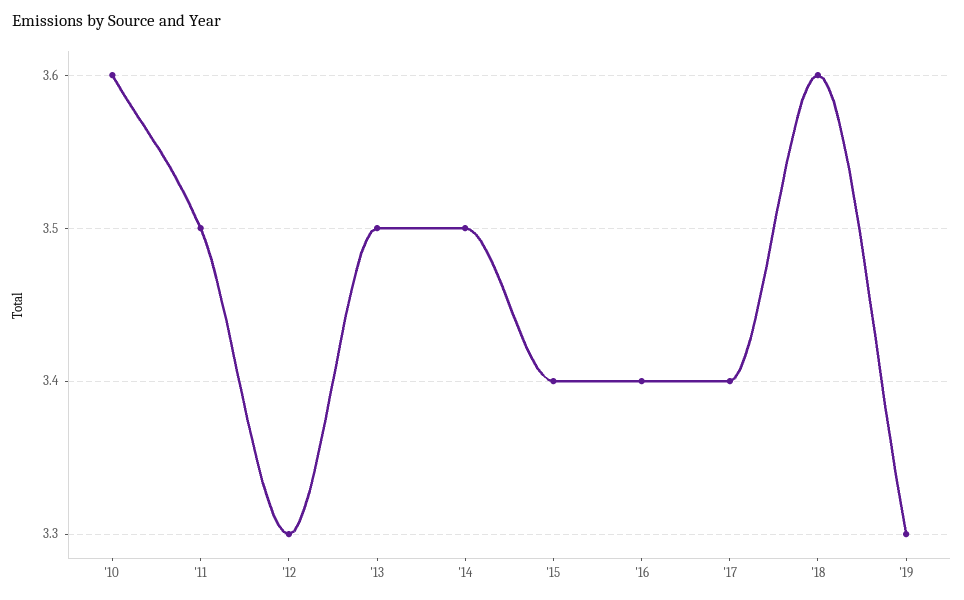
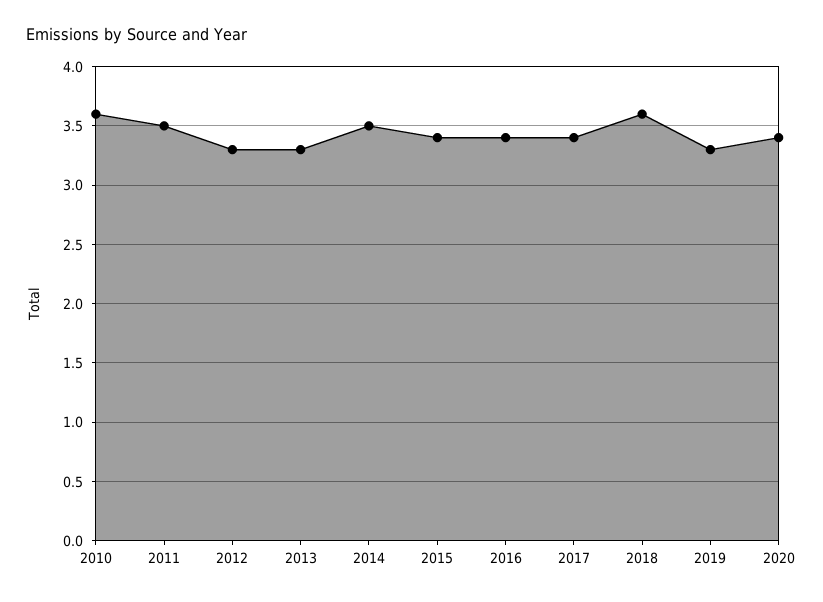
'13: 3.5 -> 3.3
2020: none -> 3.4

